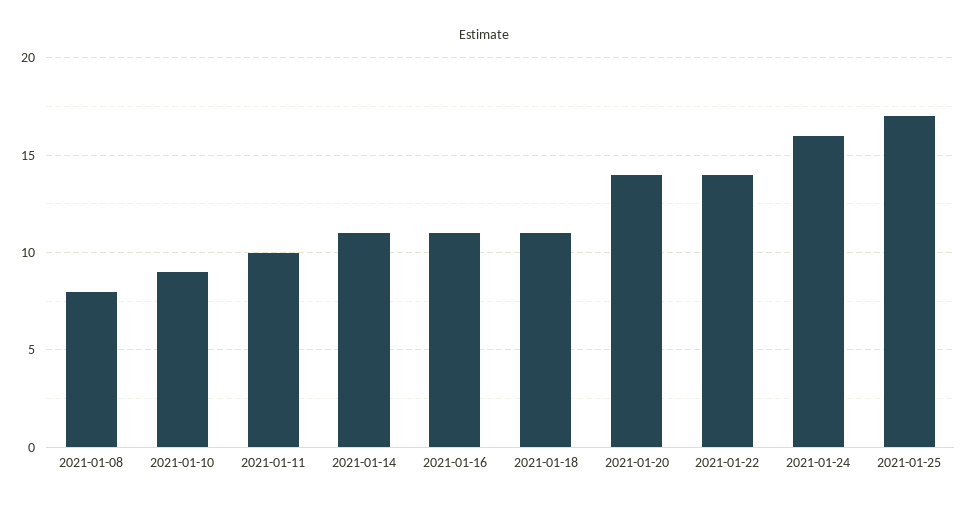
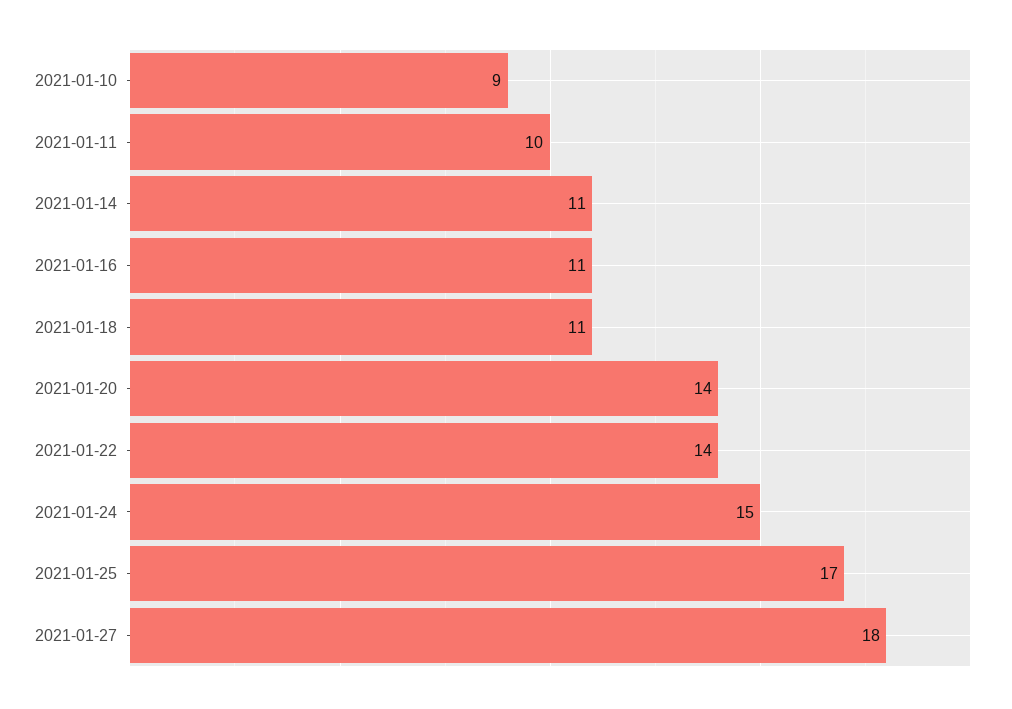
2021-01-08: 8 -> none
2021-01-24: 16 -> 15
2021-01-27: none -> 18

